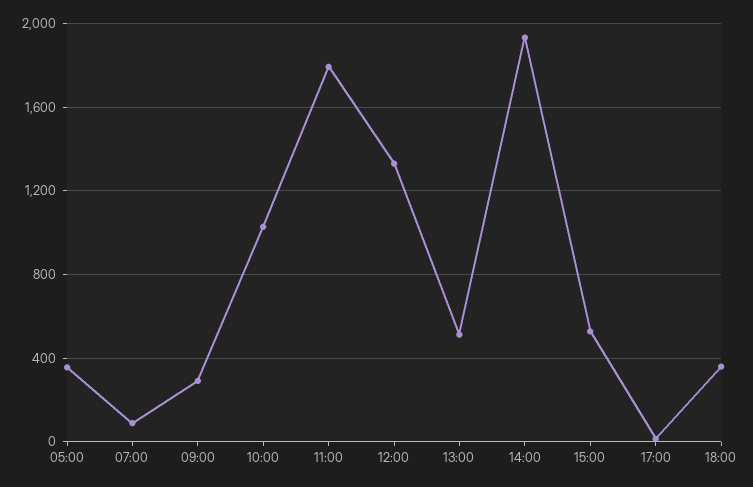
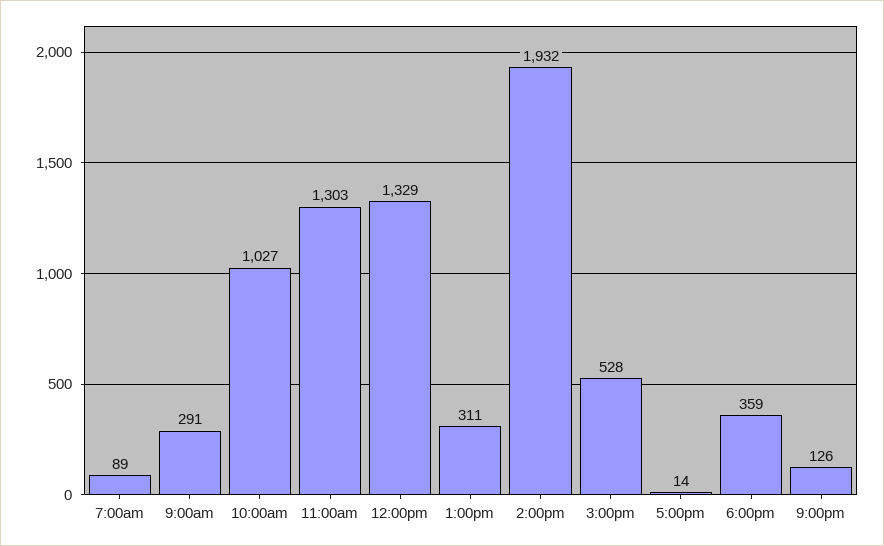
05:00: 350 -> none
11:00: 1800 -> 1303
13:00: 500 -> 311
9:00pm: none -> 126

